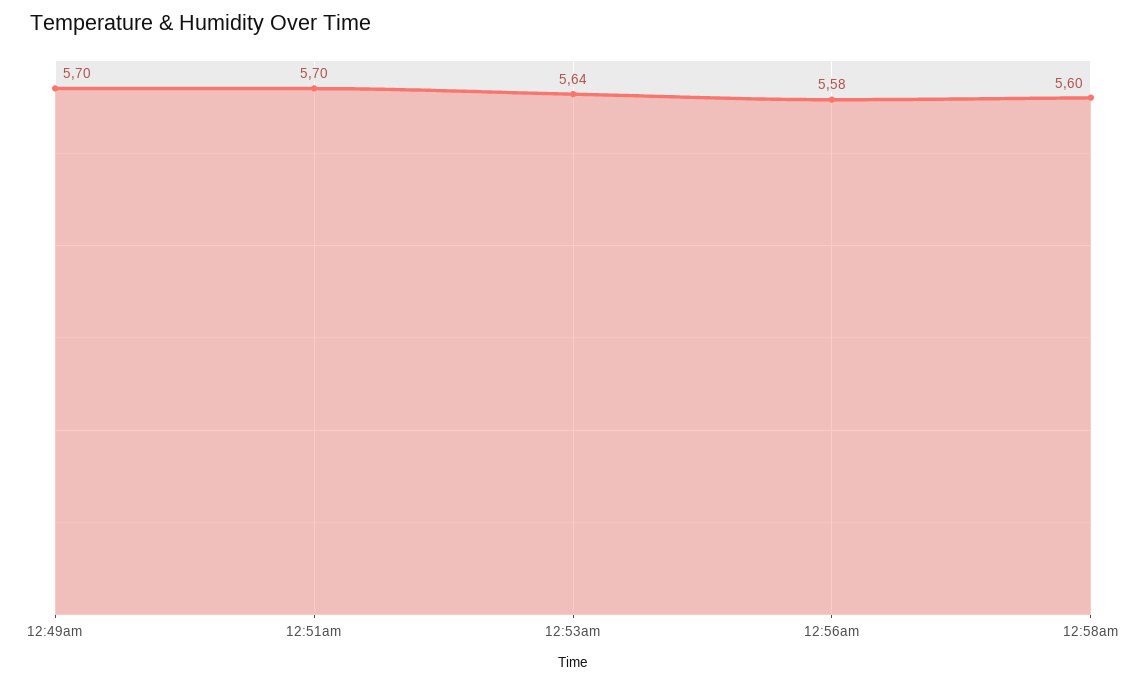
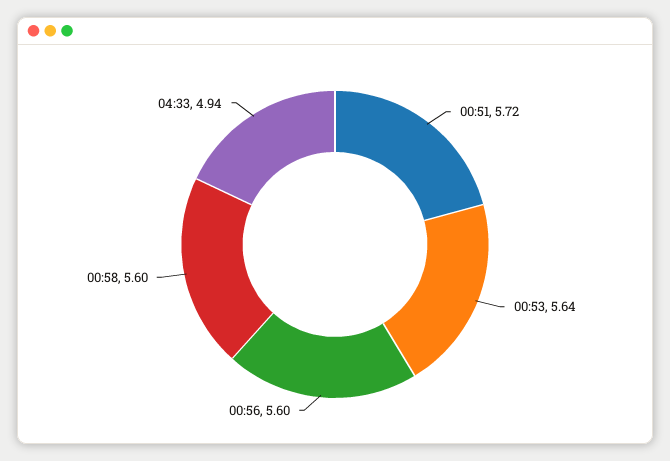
12:49am: 5.7 -> none
12:51am: 5.7 -> 5.72
12:56am: 5.58 -> 5.6
04:33: none -> 4.94

